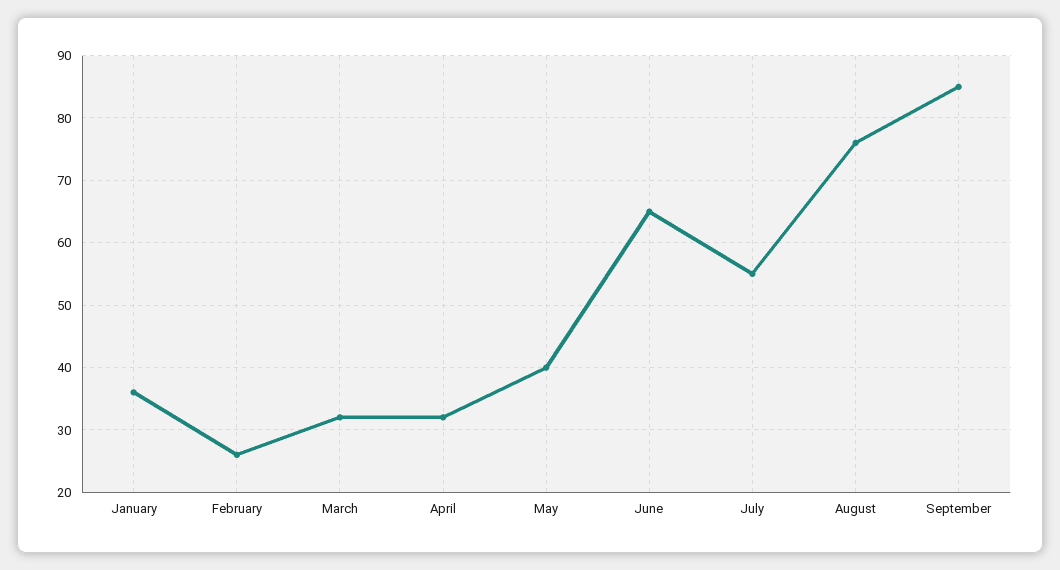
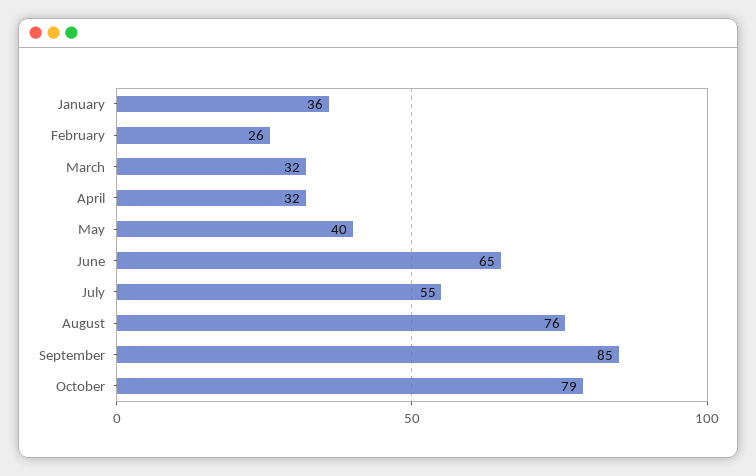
October: none -> 79

